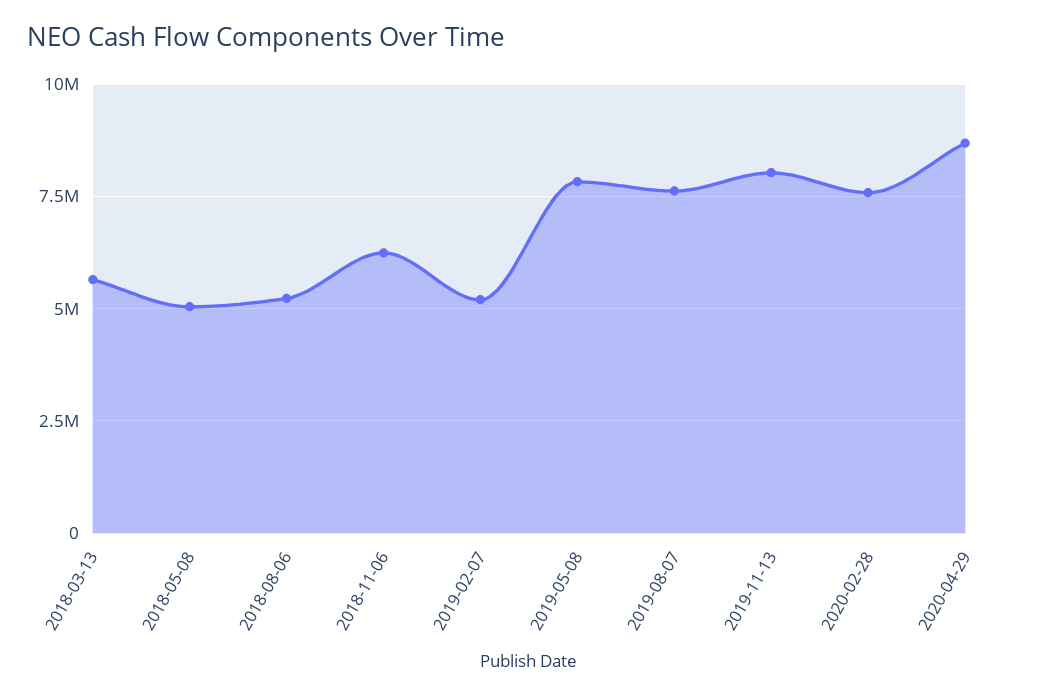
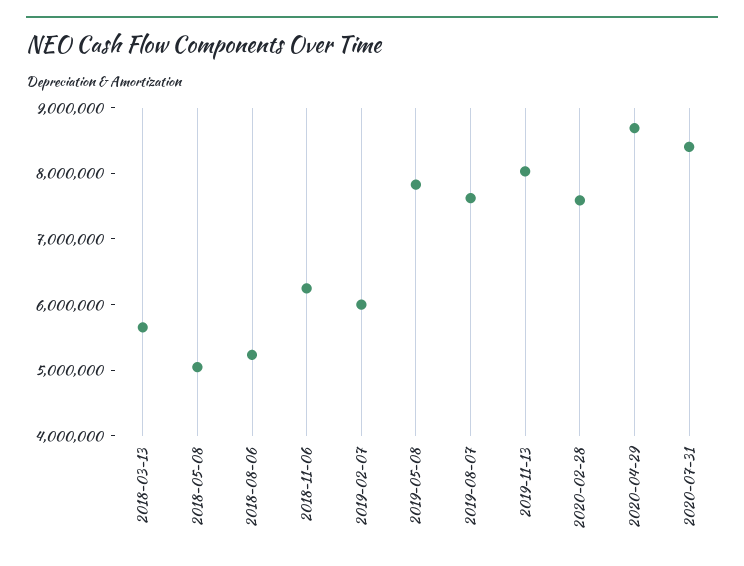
2019-02-07: 5250000 -> 6000000
2020-07-31: none -> 8400000

